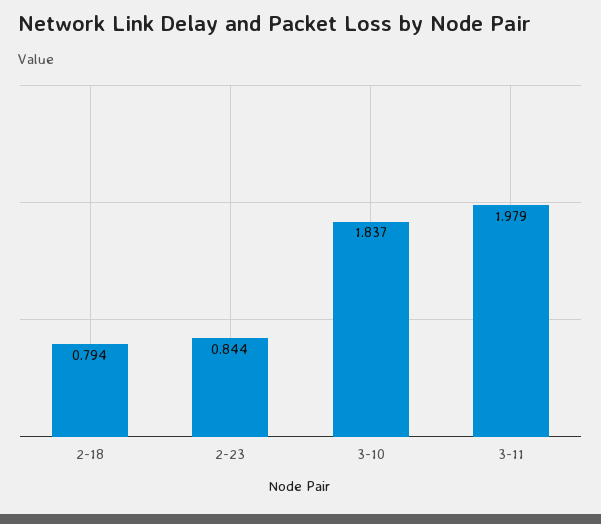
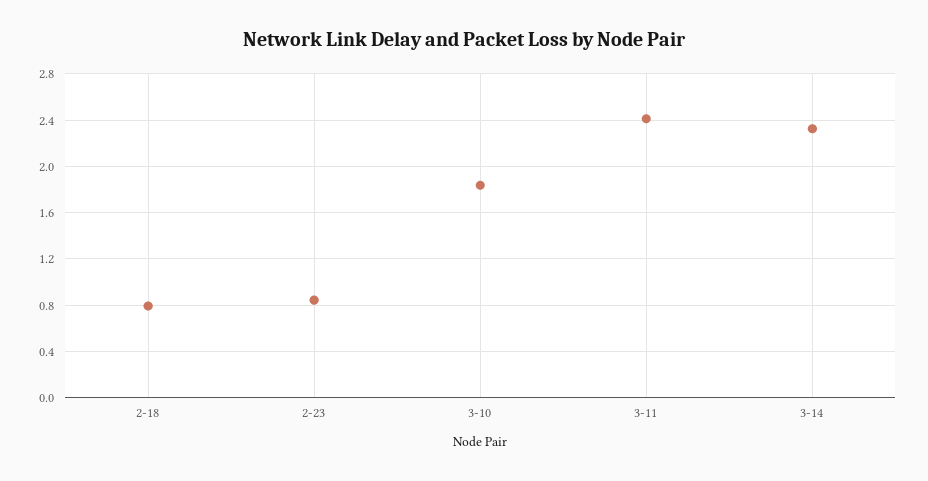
3-11: 1.979 -> 2.4
3-14: none -> 2.3

